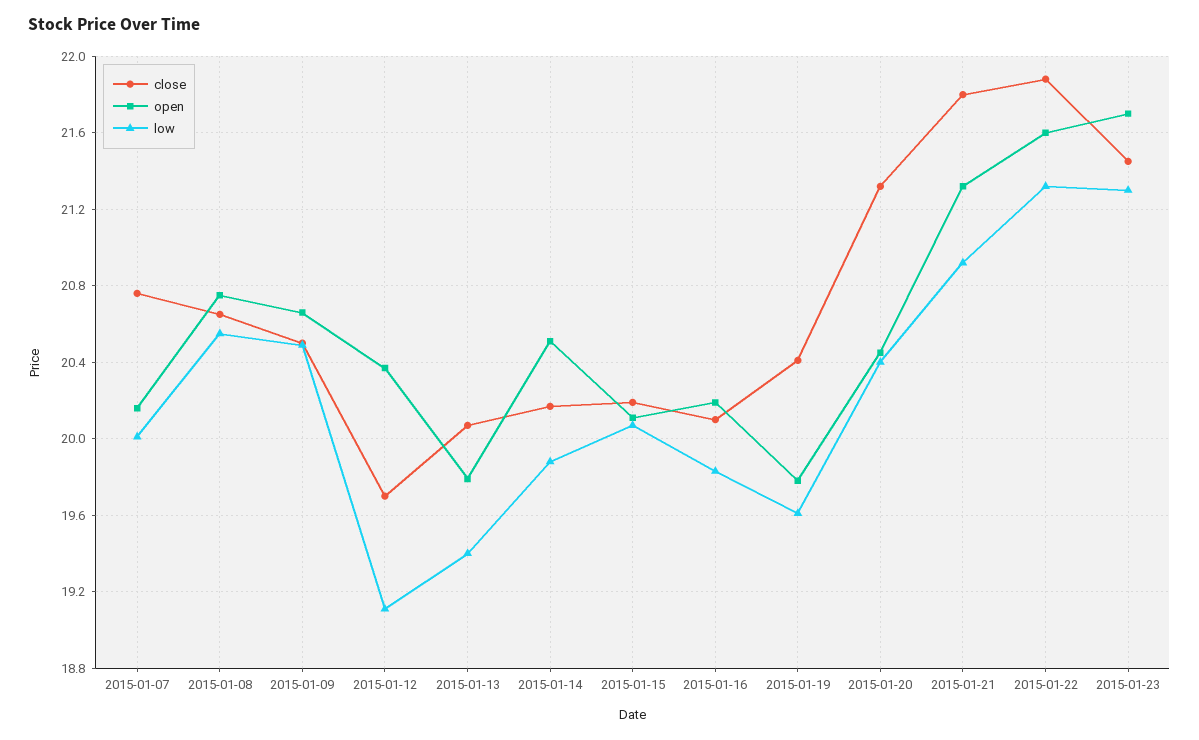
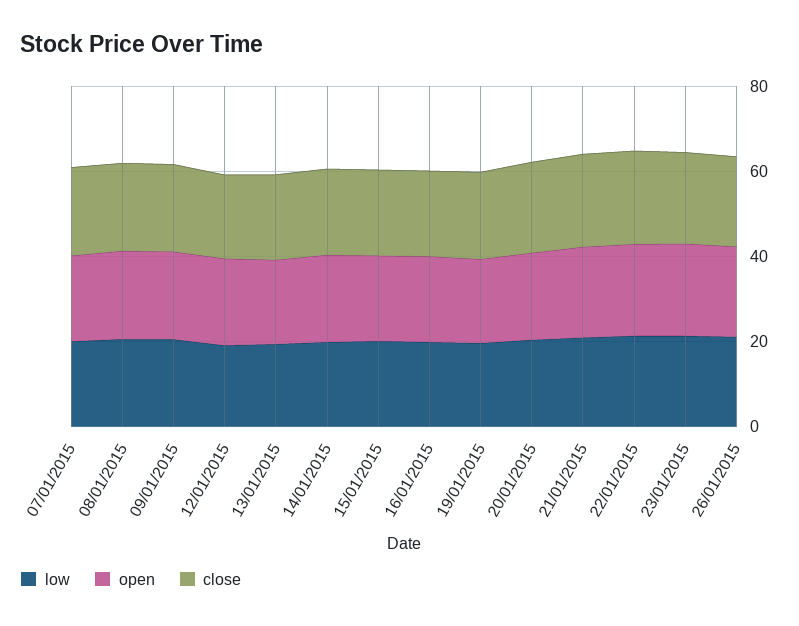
low, 26/01/2015: none -> 20
open, 26/01/2015: none -> 20
close, 26/01/2015: none -> 20

